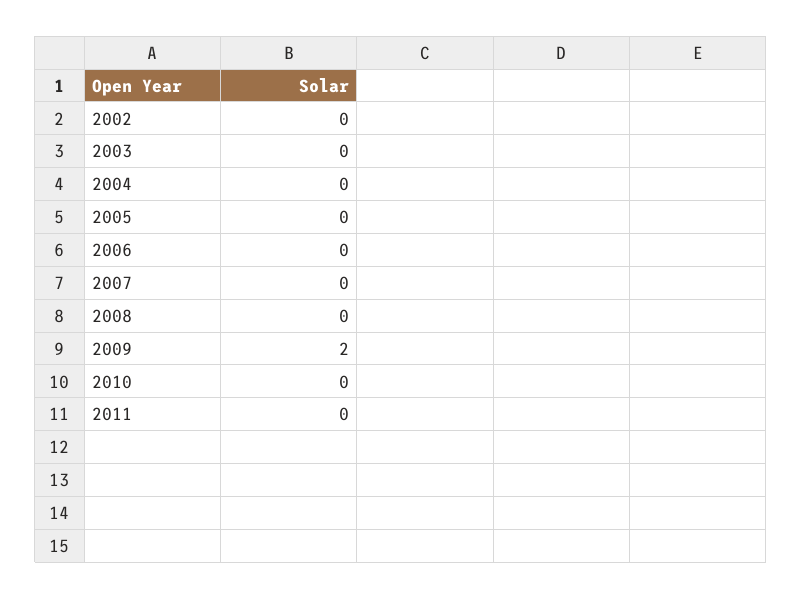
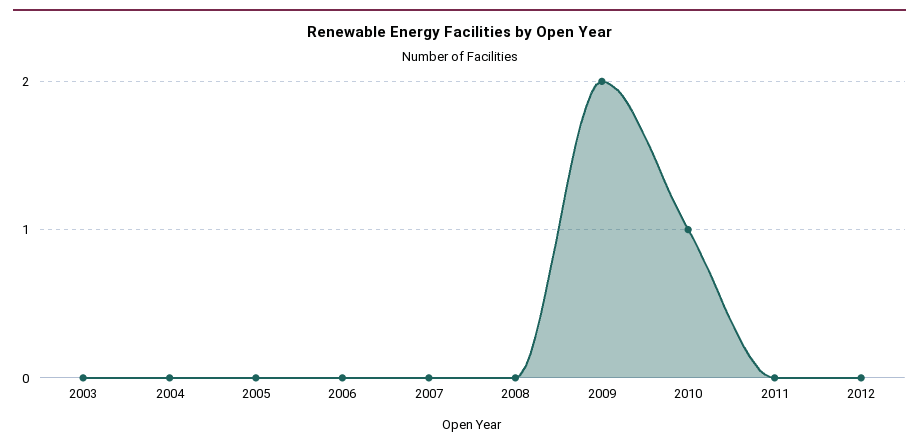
2002: 0 -> none
2010: 0 -> 1
2012: none -> 0

